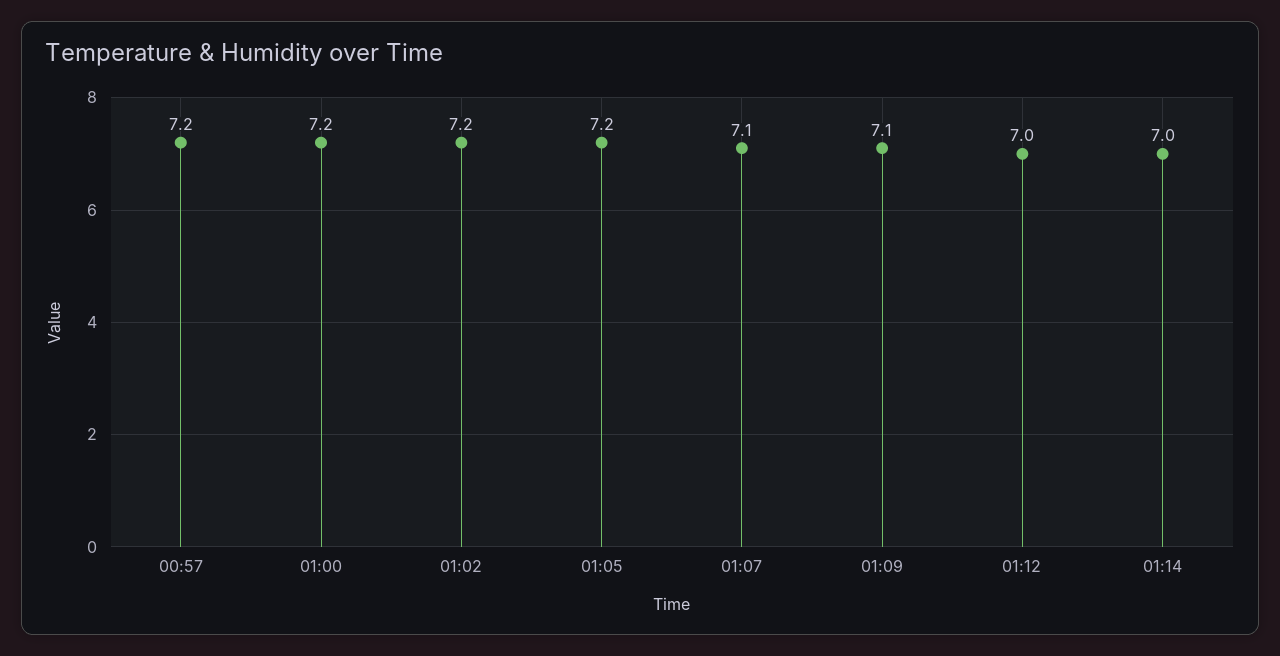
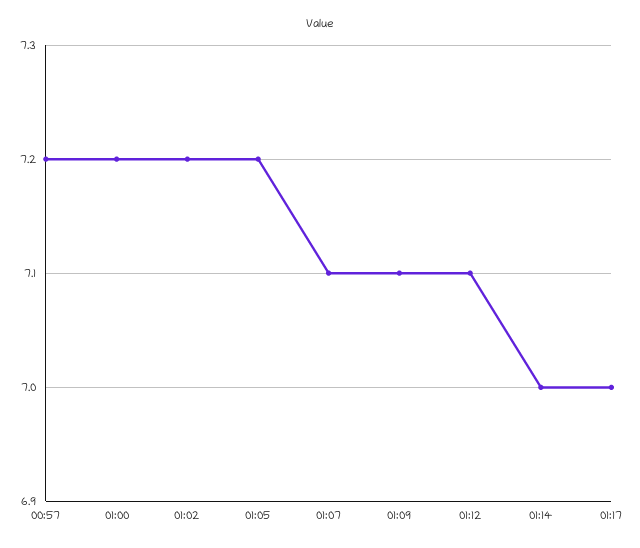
01:12: 7 -> 7.1
01:17: none -> 7

